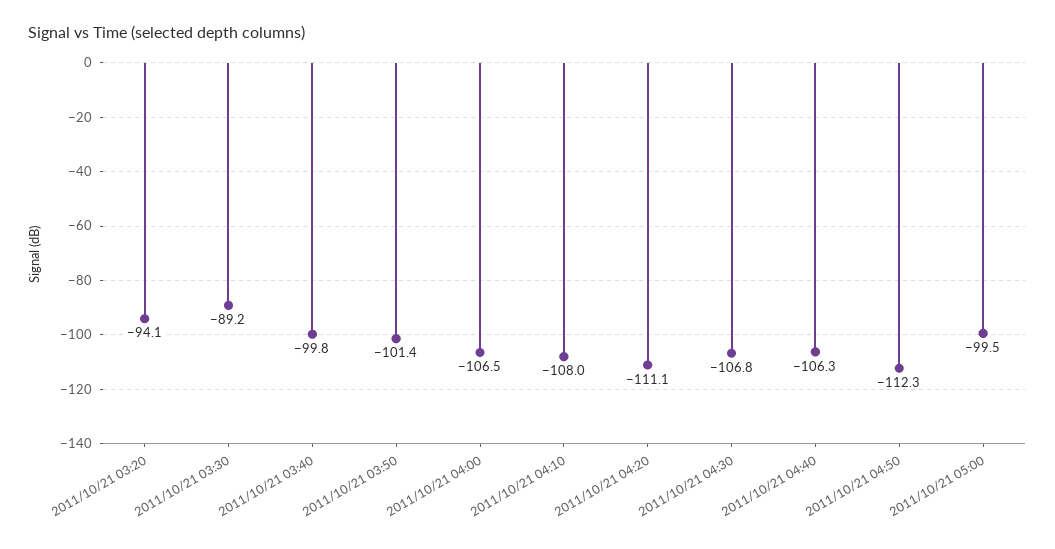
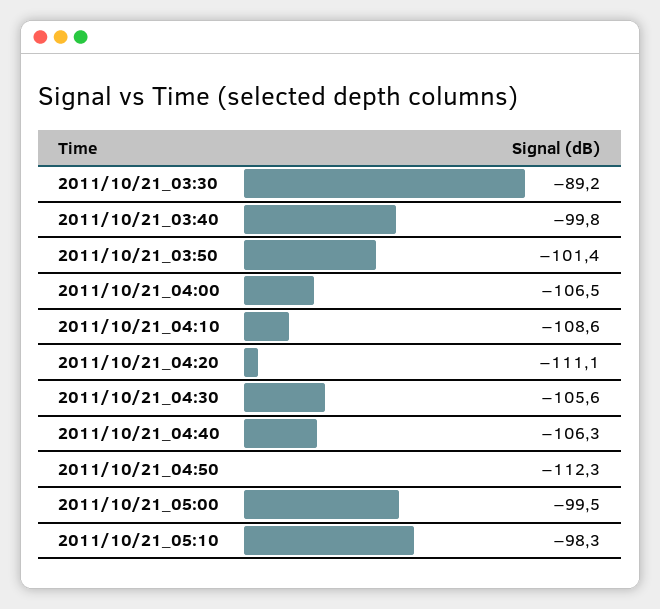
2011/10/21 03:20: -94.1 -> none
2011/10/21 04:10: -108 -> -108.6
2011/10/21 04:30: -106.8 -> -105.6
2011/10/21_05:10: none -> -98.3

